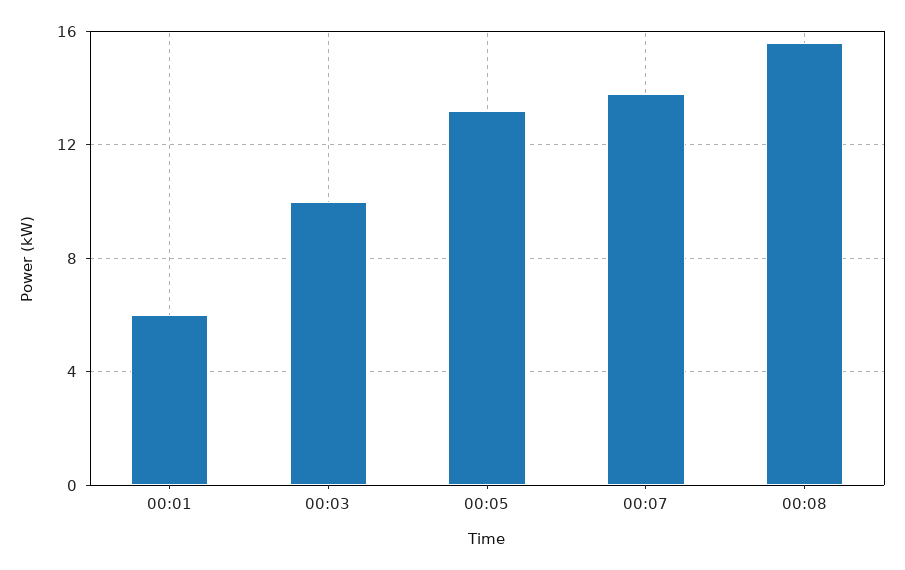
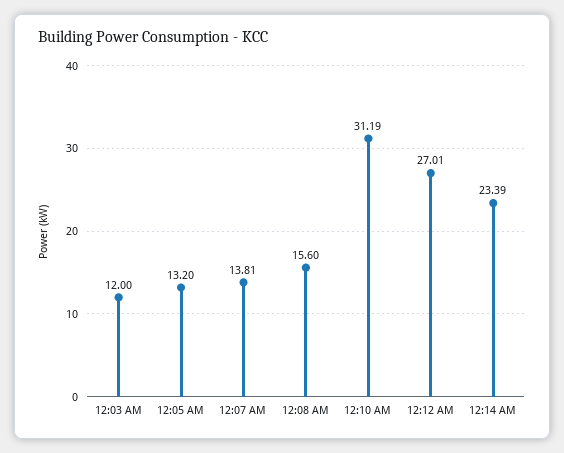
00:01: 6 -> none
00:03: 10 -> 12
12:10 AM: none -> 31.19
12:12 AM: none -> 27.01
12:14 AM: none -> 23.39

